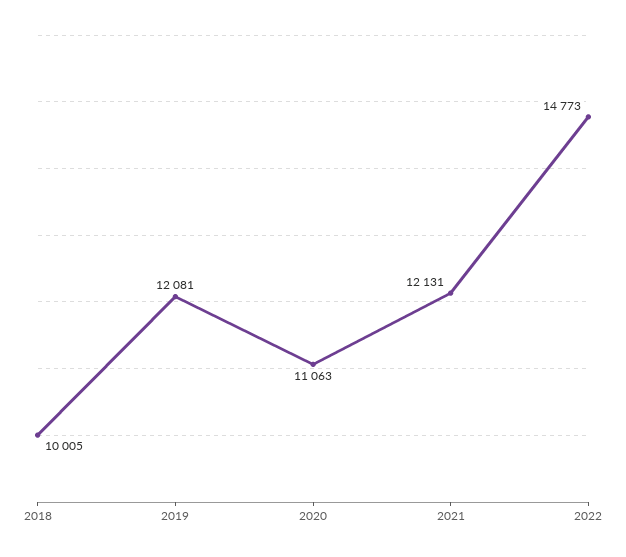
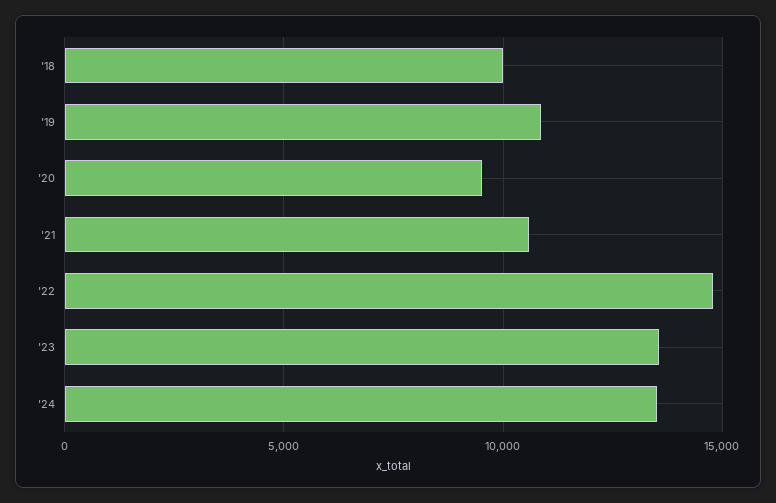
2019: 12081 -> 11000
2020: 11063 -> 9500
2021: 12131 -> 10500
'23: none -> 13500
'24: none -> 13500

